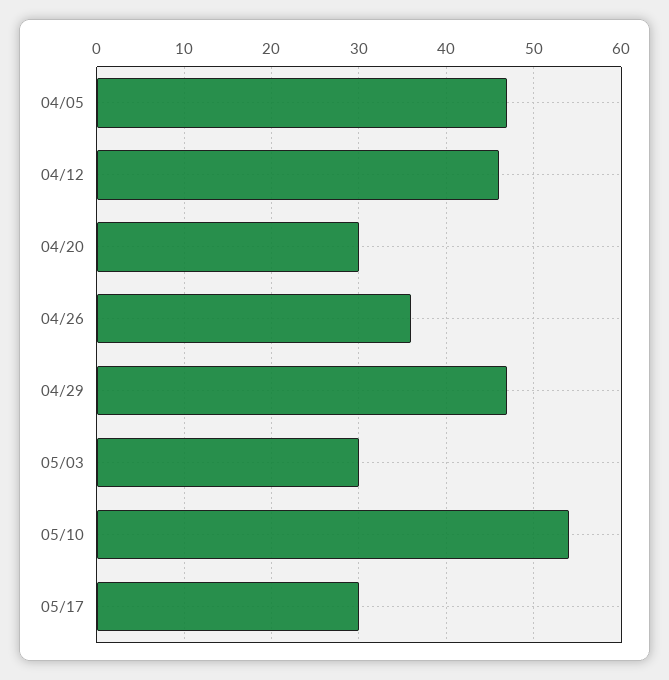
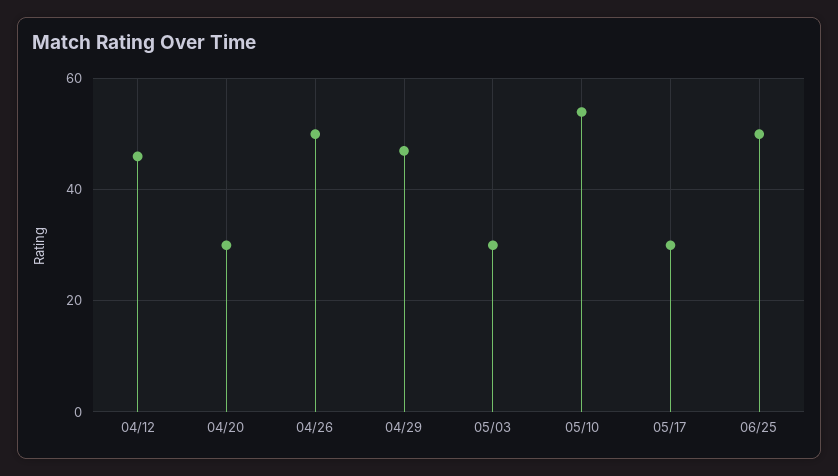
04/05: 47 -> none
04/26: 36 -> 50
06/25: none -> 50

